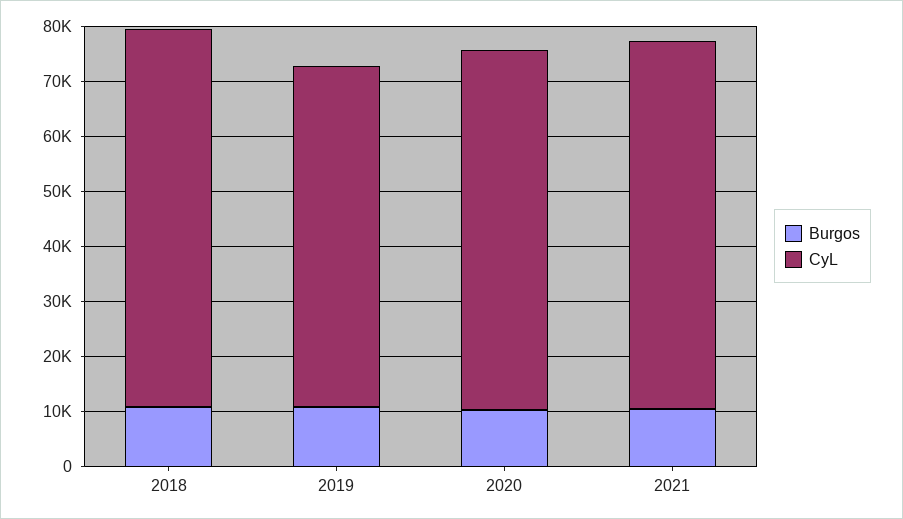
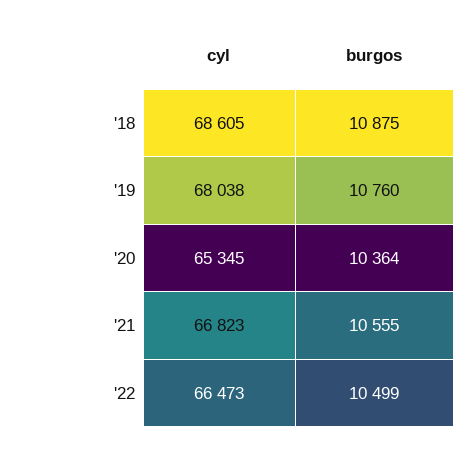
CyL, 2019: 62000 -> 68038
CyL, '22: none -> 66473
Burgos, '22: none -> 10499

